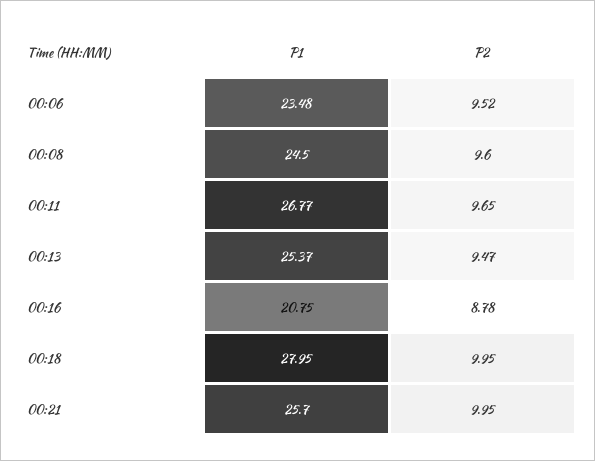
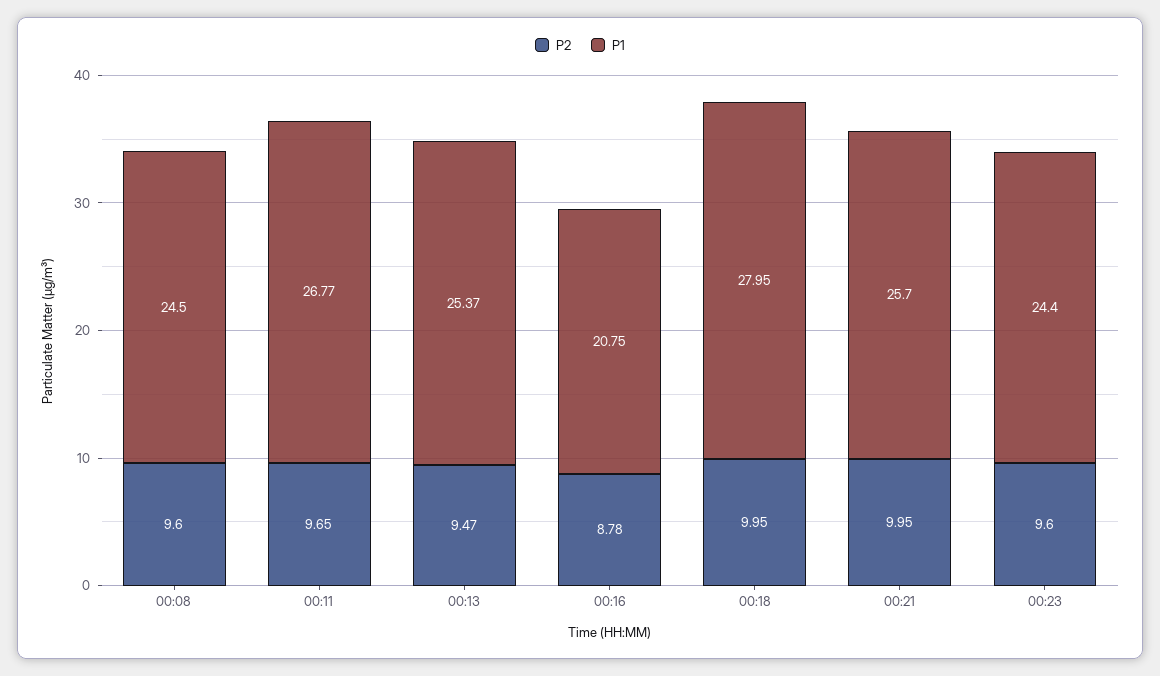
P1, 00:06: 23.48 -> none
P2, 00:06: 9.52 -> none
P2, 00:23: none -> 9.6
P1, 00:23: none -> 24.4

